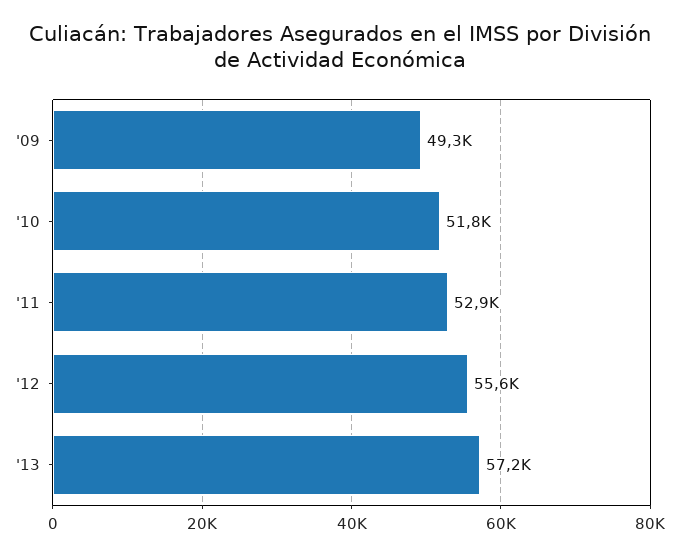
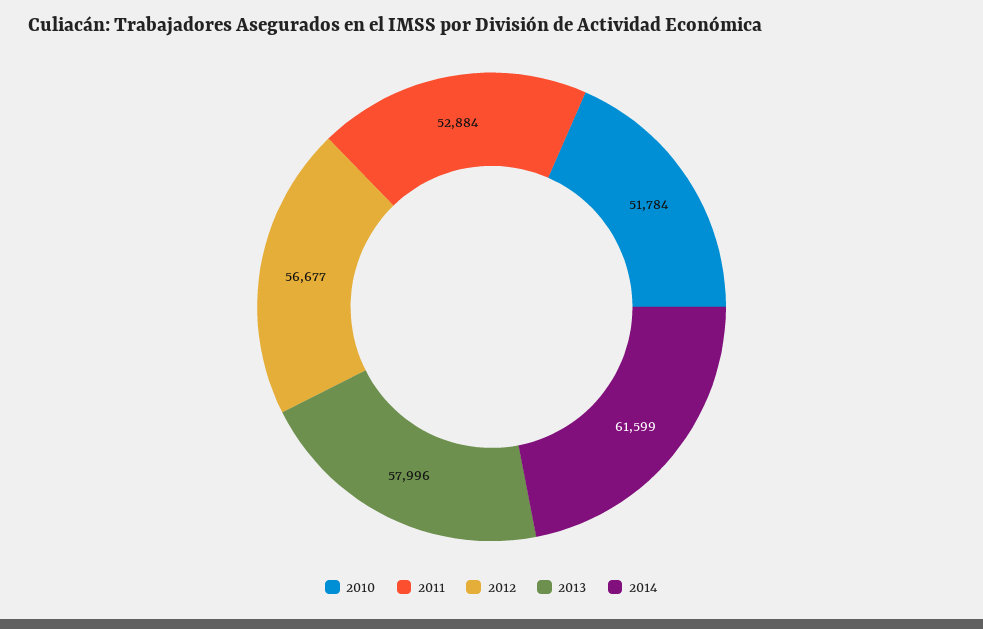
'09: 49300 -> none
'12: 55600 -> 56677
'13: 57200 -> 57996
2014: none -> 61599

